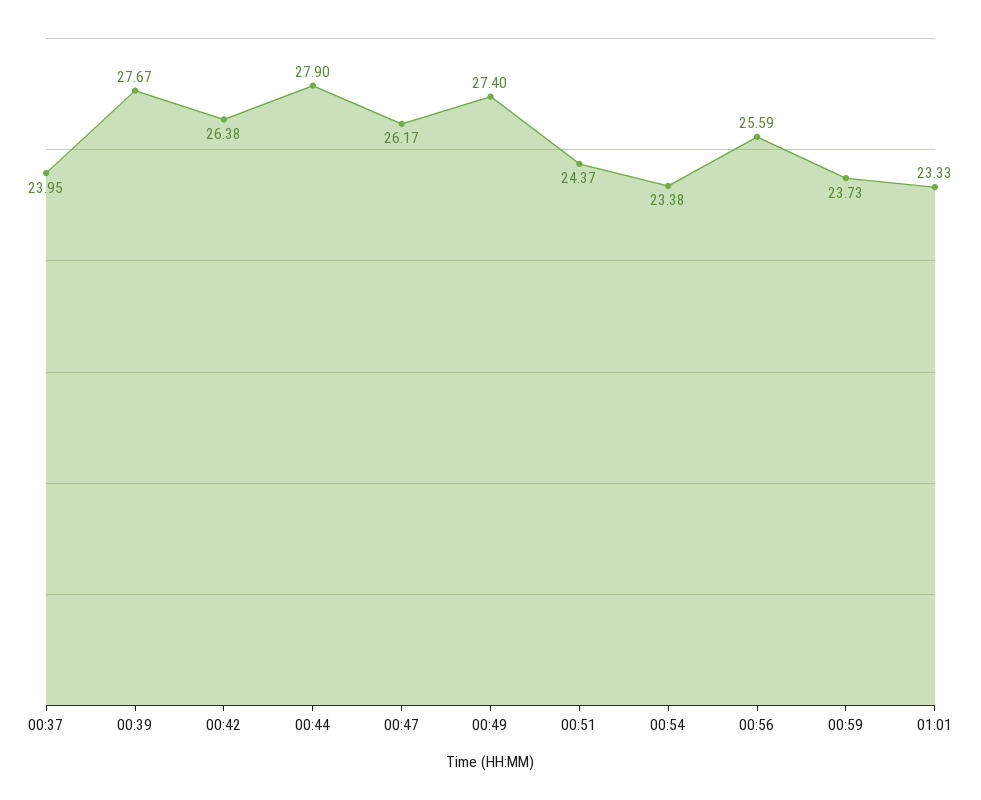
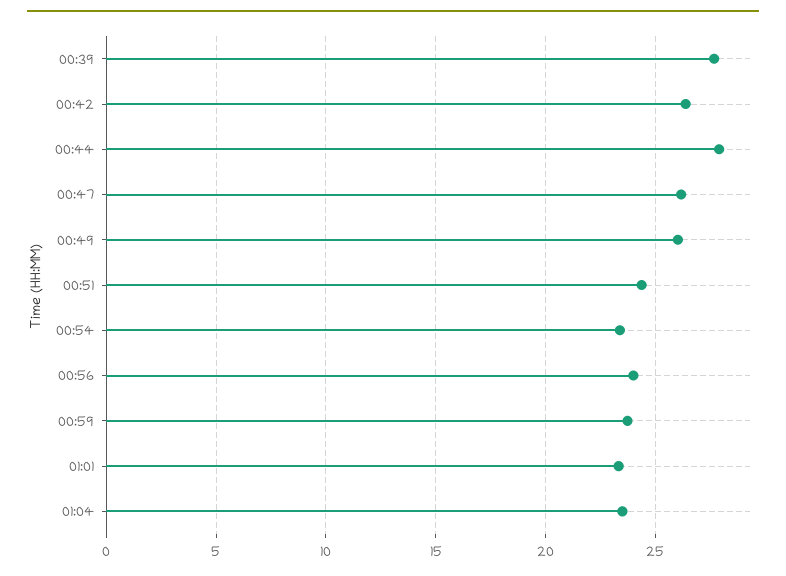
00:37: 23.95 -> none
00:49: 27.4 -> 26
00:56: 25.59 -> 24
01:04: none -> 23.5

